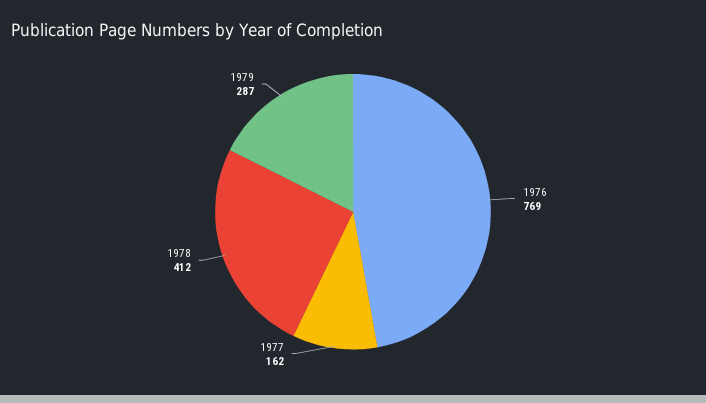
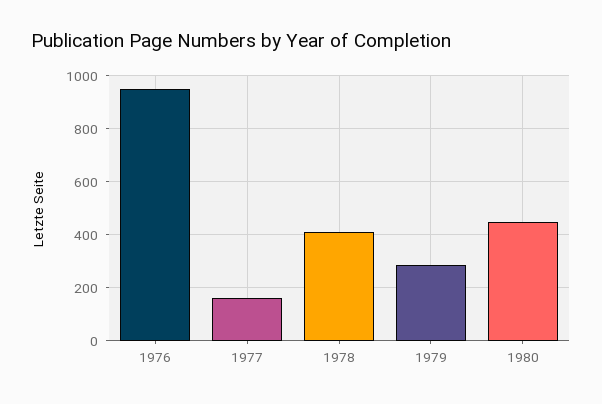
1976: 769 -> 950
1980: none -> 450

